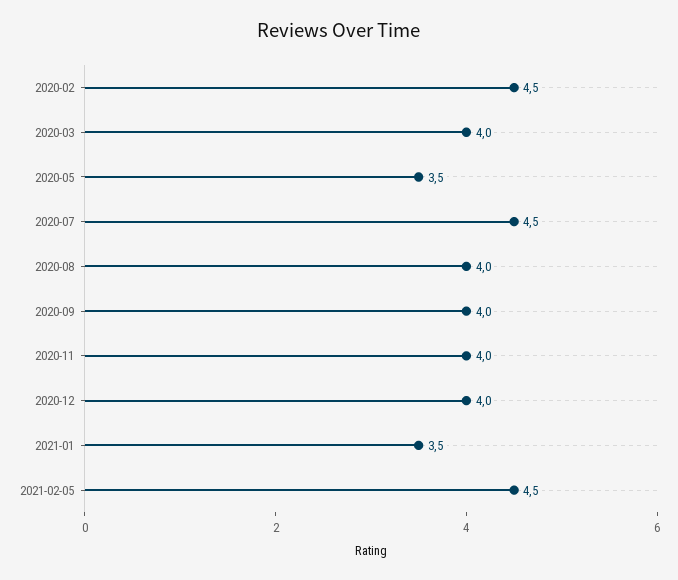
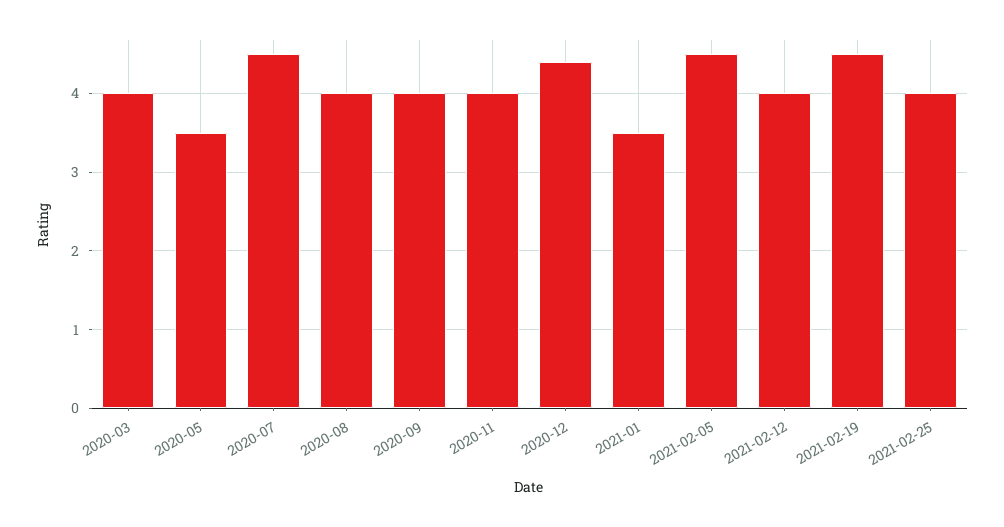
2020-02: 4.5 -> none
2020-12: 4 -> 4.4
2021-02-12: none -> 4
2021-02-19: none -> 4.5
2021-02-25: none -> 4

